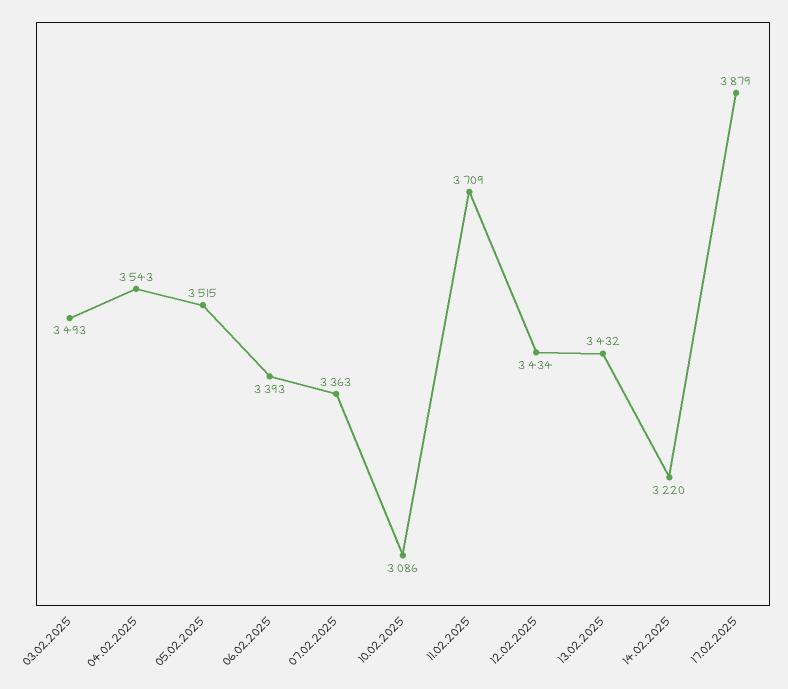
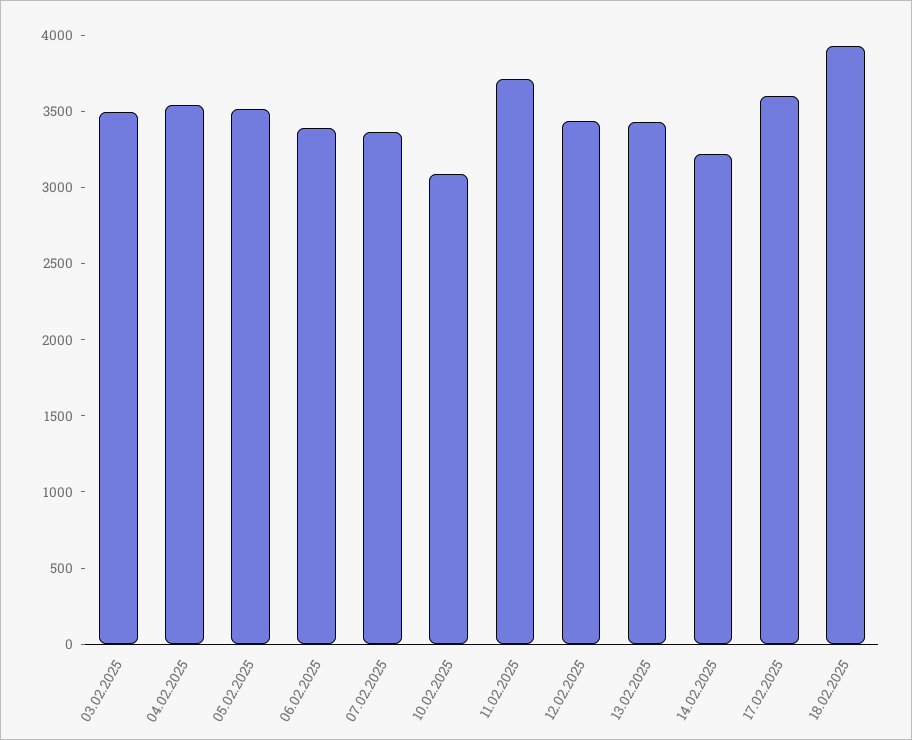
17.02.2025: 3879 -> 3600
18.02.2025: none -> 3900

